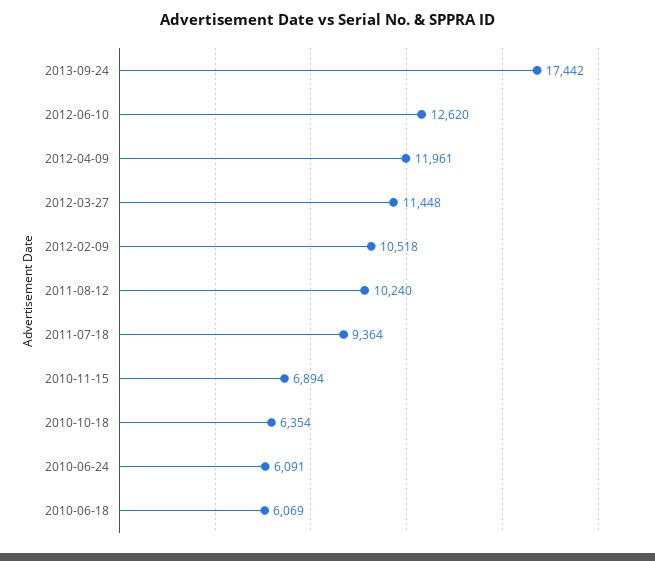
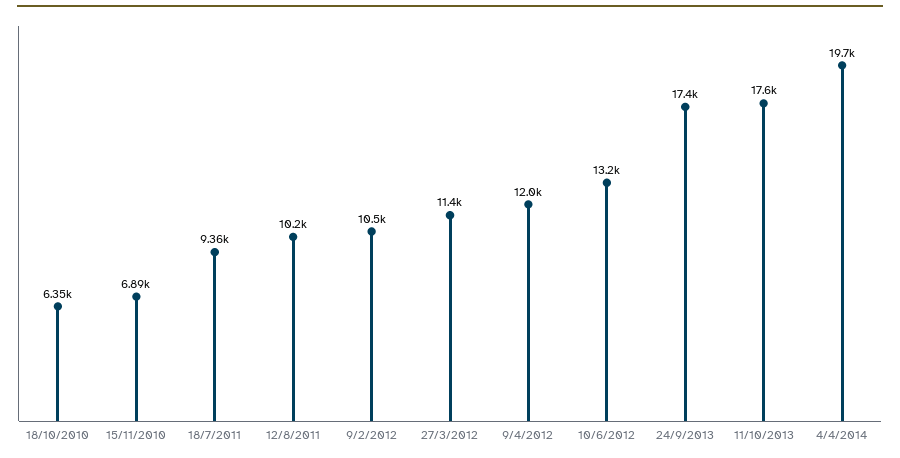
2012-06-10: 12620 -> 13200
2010-06-24: 6091 -> none
2010-06-18: 6069 -> none
11/10/2013: none -> 17600
4/4/2014: none -> 19700

